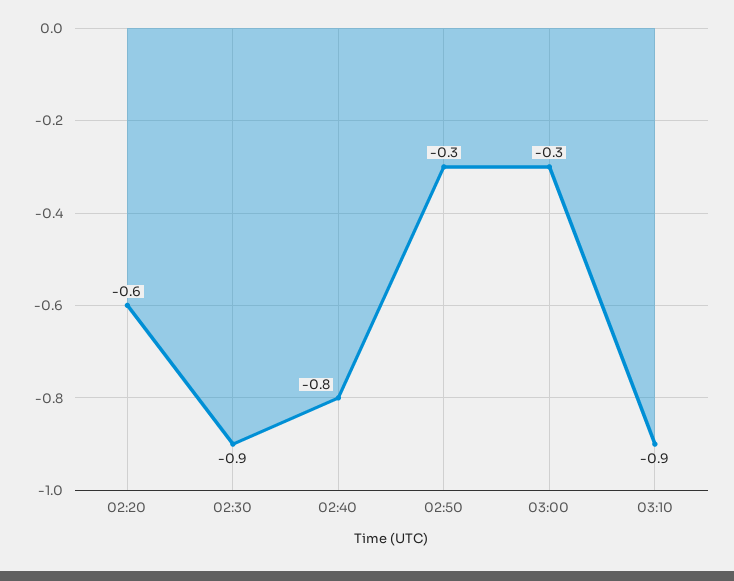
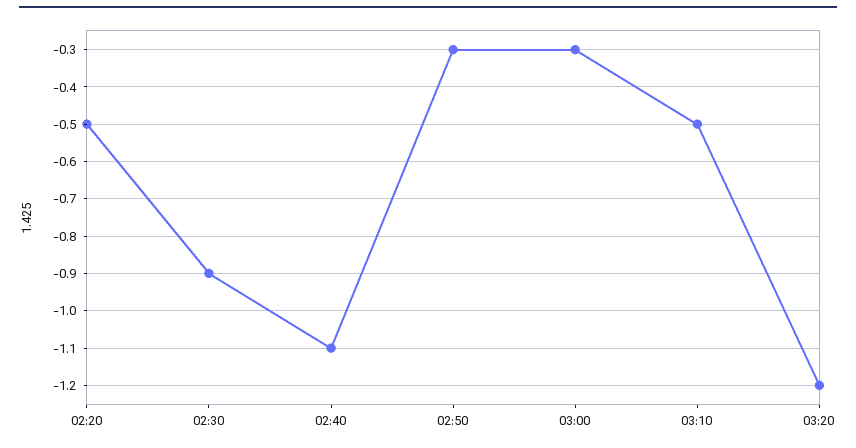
02:20: -0.6 -> -0.5
02:40: -0.8 -> -1.1
03:10: -0.9 -> -0.5
03:20: none -> -1.2

